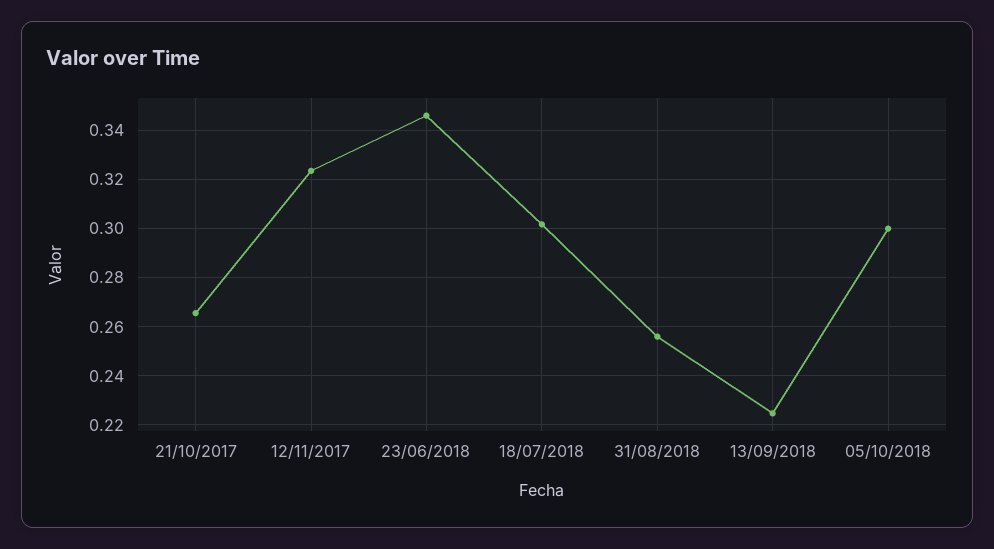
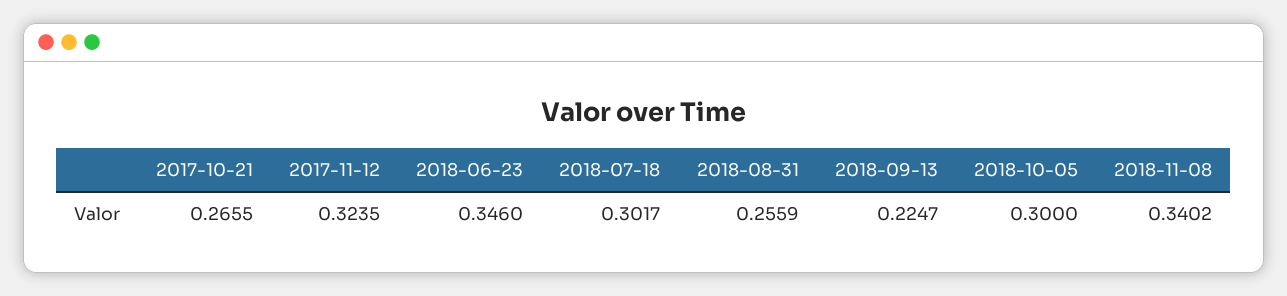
2018-11-08: none -> 0.3402

